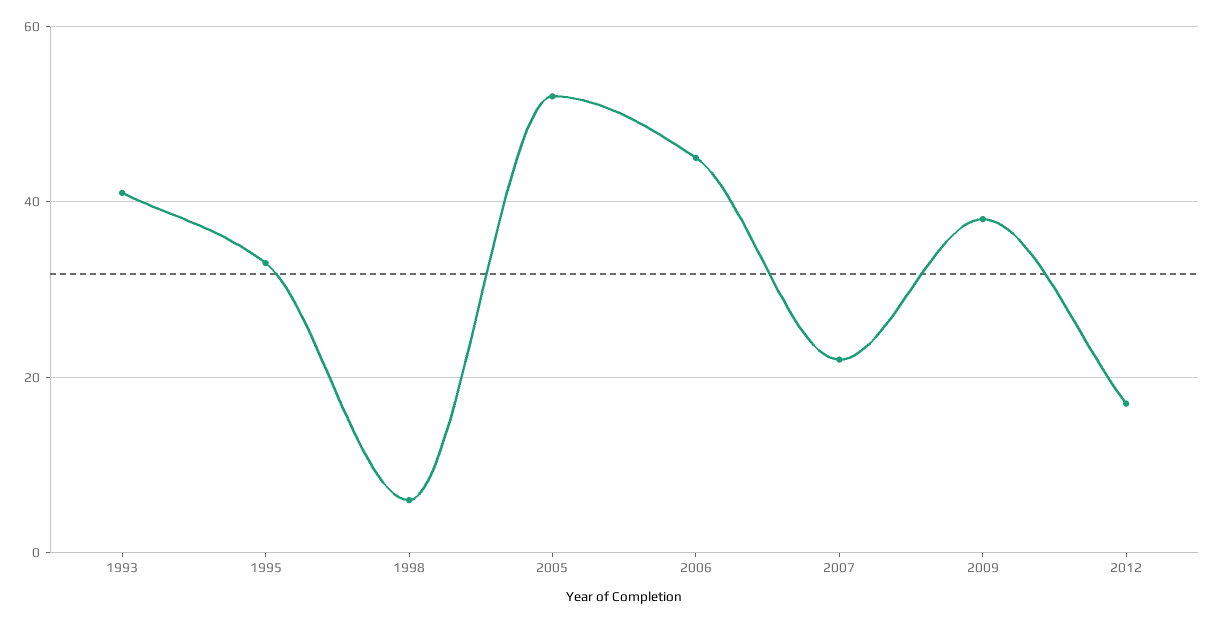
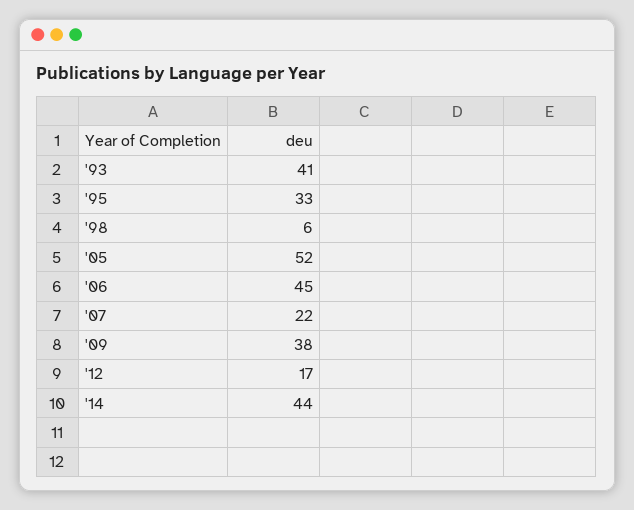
'14: none -> 44

